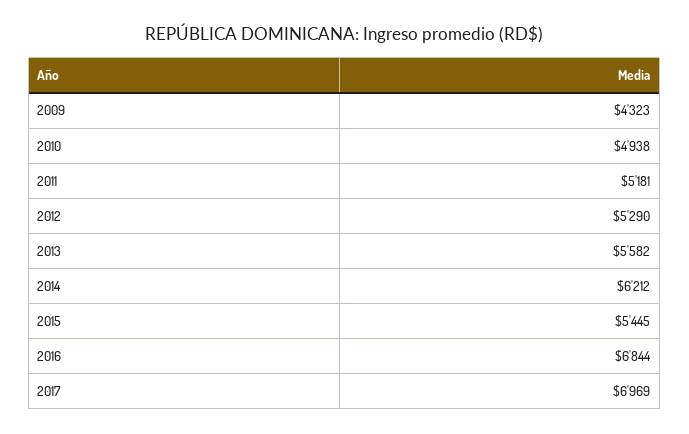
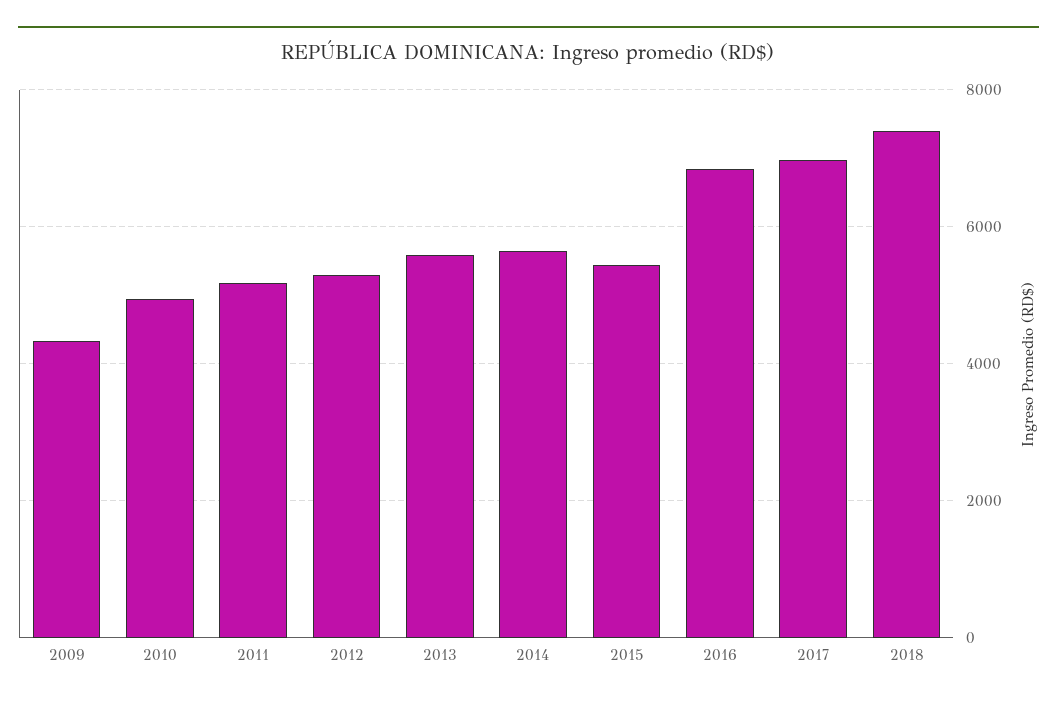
2014: 6212 -> 5600
2018: none -> 7400

